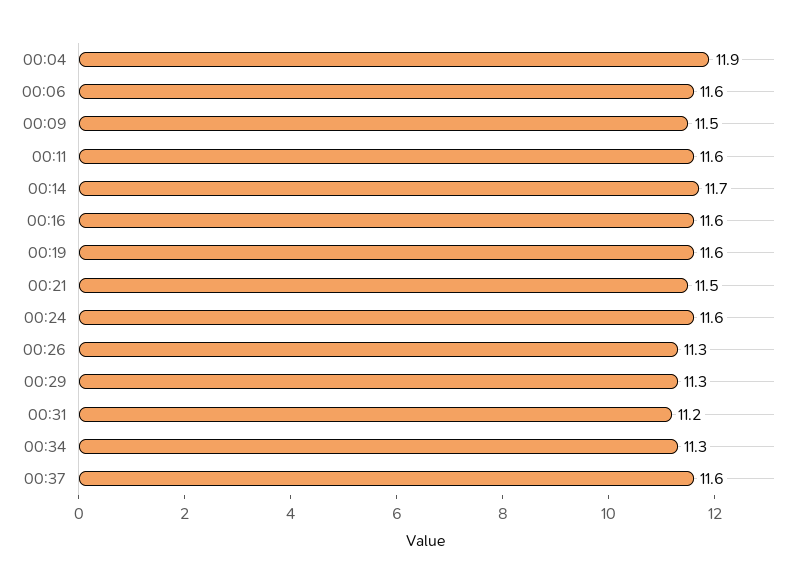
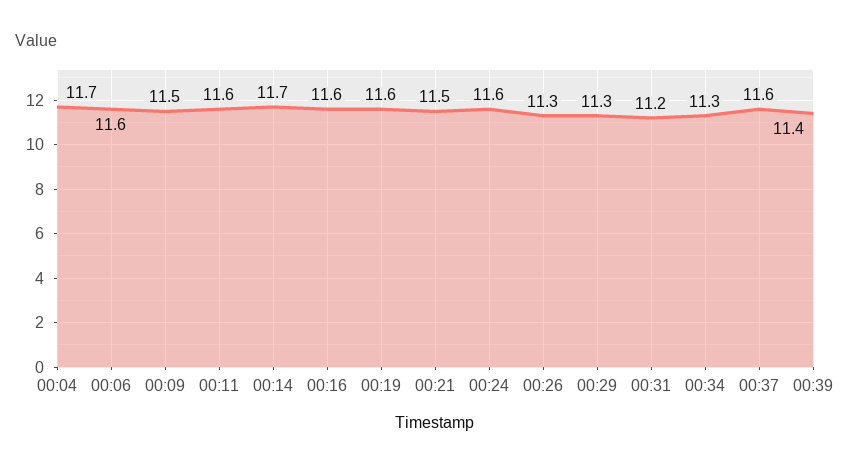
00:04: 11.9 -> 11.7
00:39: none -> 11.4

